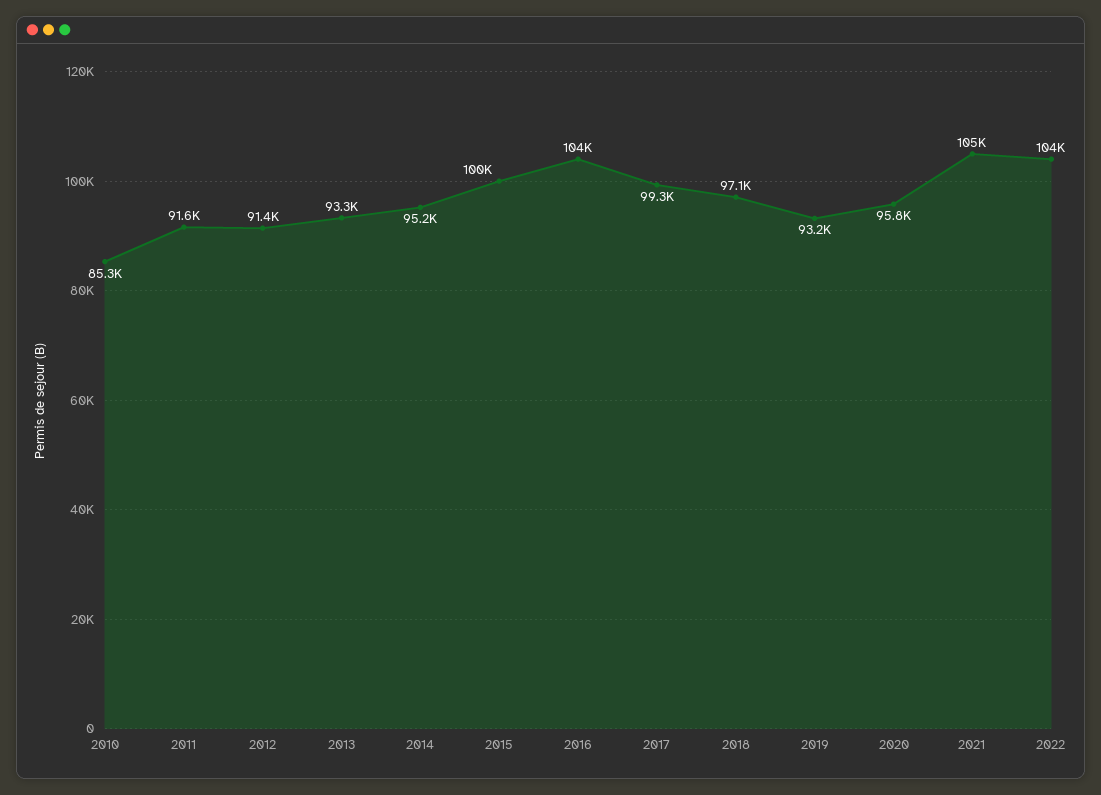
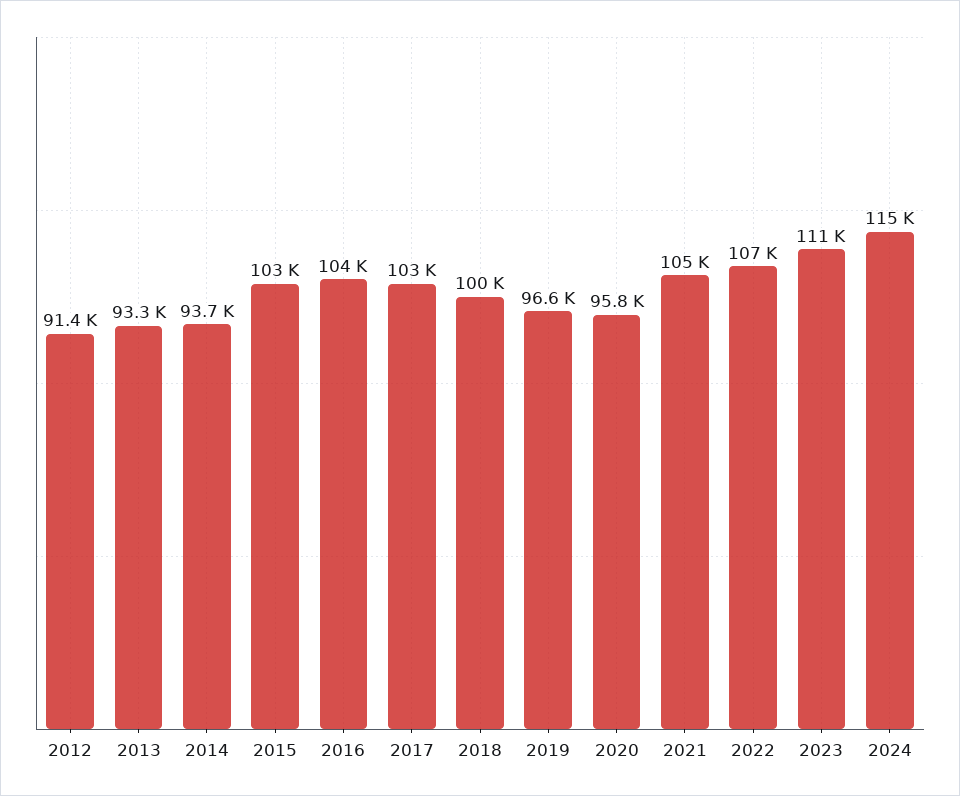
2010: 85300 -> none
2011: 91600 -> none
2014: 95200 -> 93700
2015: 100000 -> 103000
2017: 99300 -> 103000
2018: 97100 -> 100000
2019: 93200 -> 96600
2022: 104000 -> 107000
2023: none -> 111000
2024: none -> 115000

